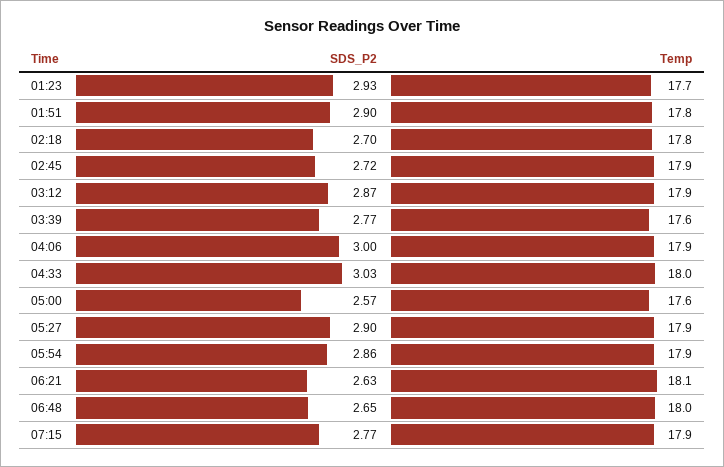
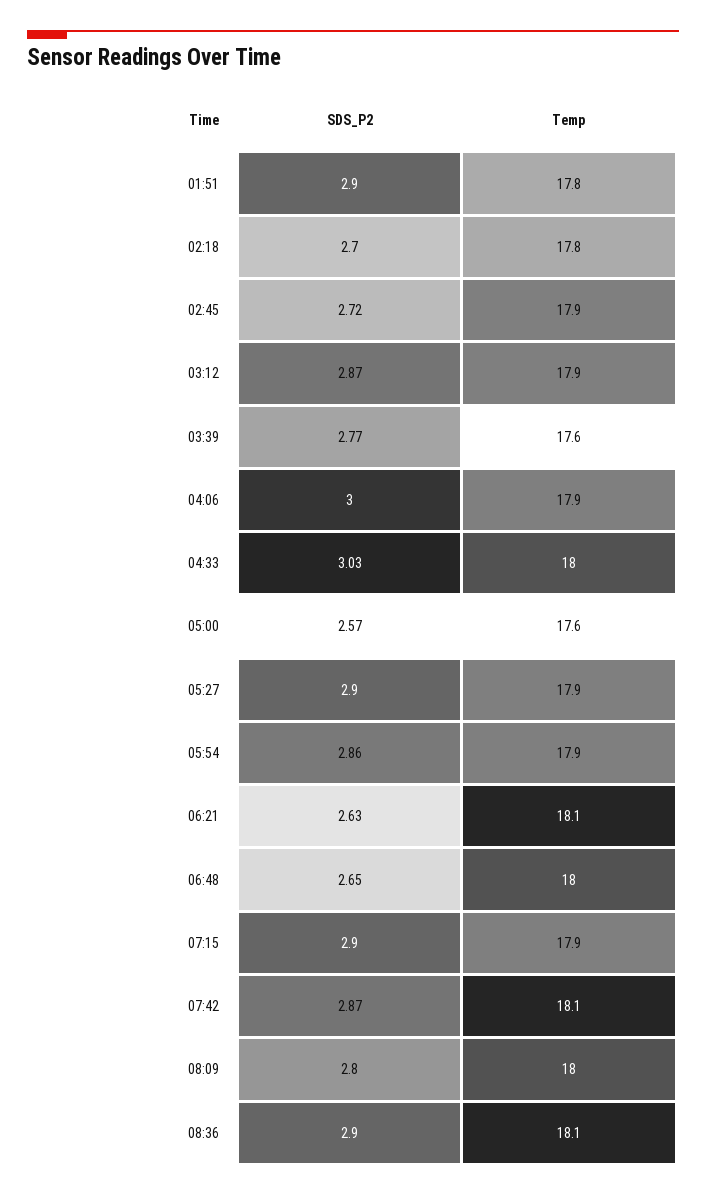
SDS_P2, 01:23: 2.93 -> none
Temp, 01:23: 17.7 -> none
SDS_P2, 07:15: 2.77 -> 2.9
SDS_P2, 07:42: none -> 2.87
Temp, 07:42: none -> 18.1
SDS_P2, 08:09: none -> 2.8
Temp, 08:09: none -> 18
SDS_P2, 08:36: none -> 2.9
Temp, 08:36: none -> 18.1

